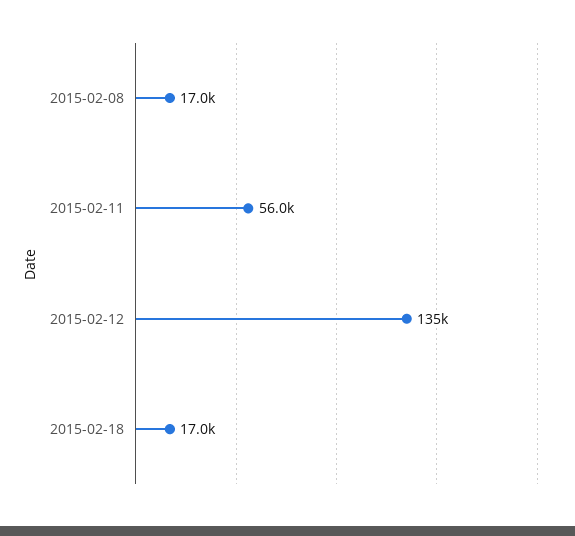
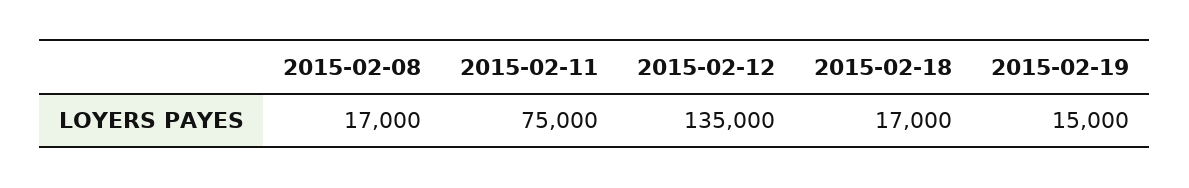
2015-02-11: 56000 -> 75000
2015-02-19: none -> 15000

